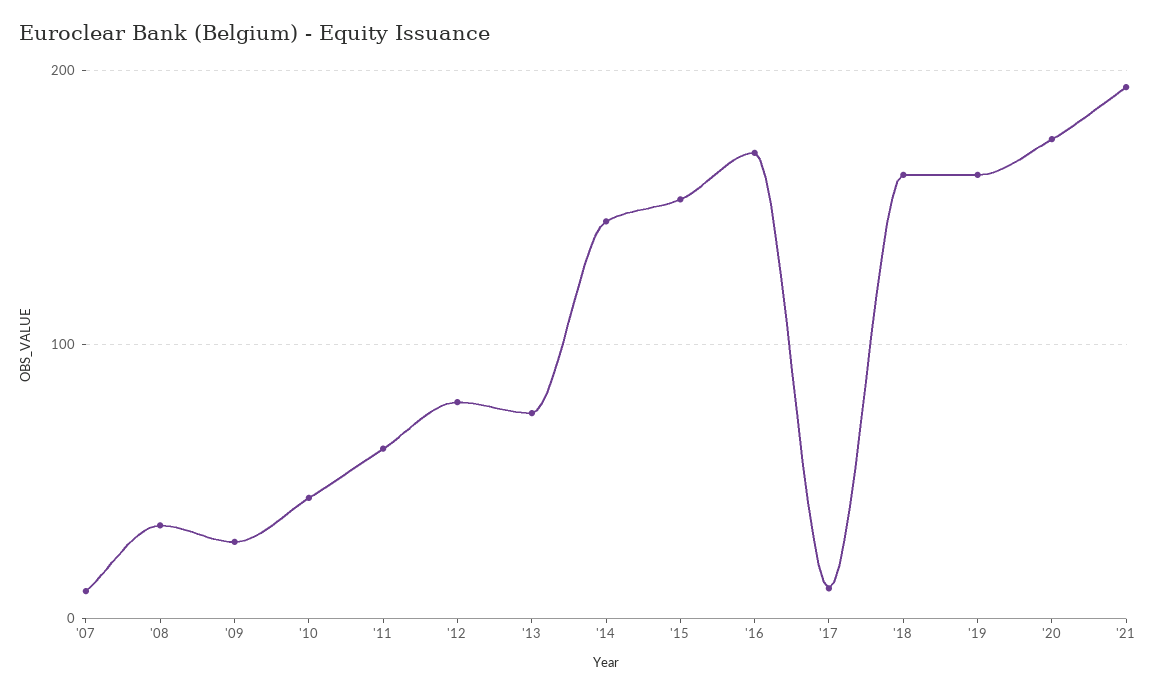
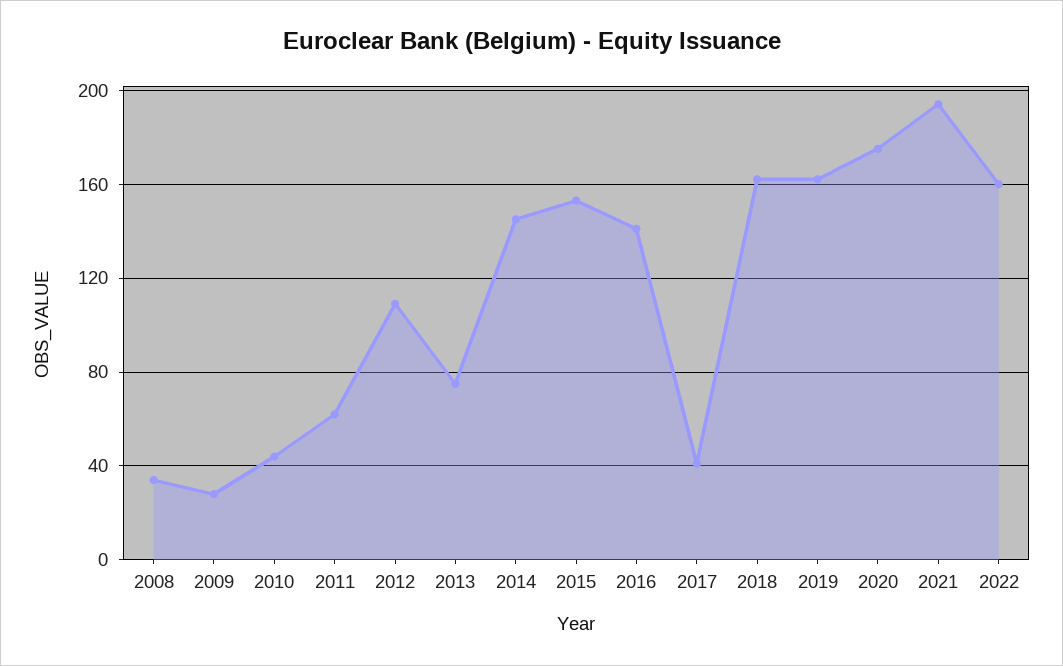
'07: 10 -> none
'12: 80 -> 110
'16: 170 -> 140
'17: 10 -> 40
2022: none -> 160

